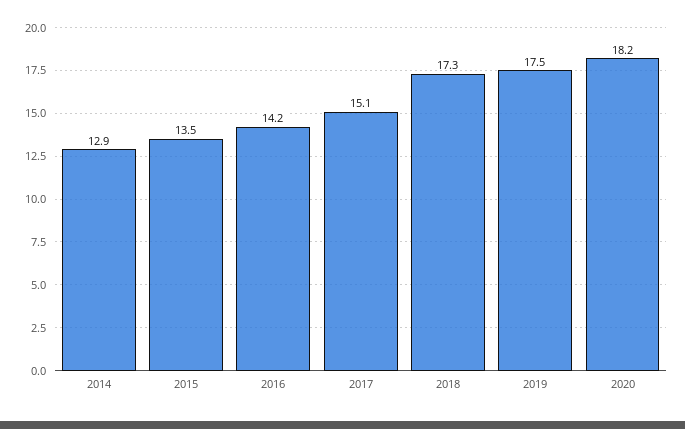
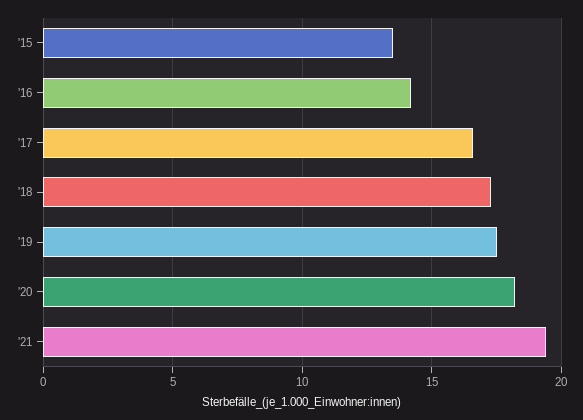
2014: 12.9 -> none
2017: 15.1 -> 16.5
'21: none -> 19.5

